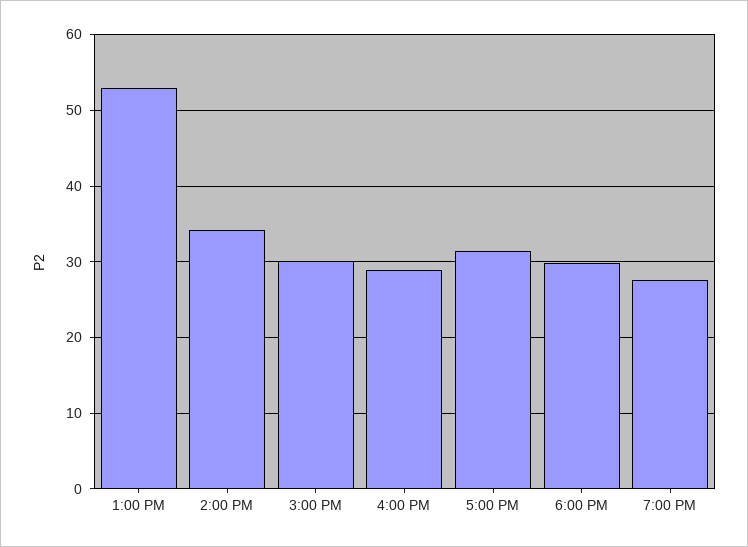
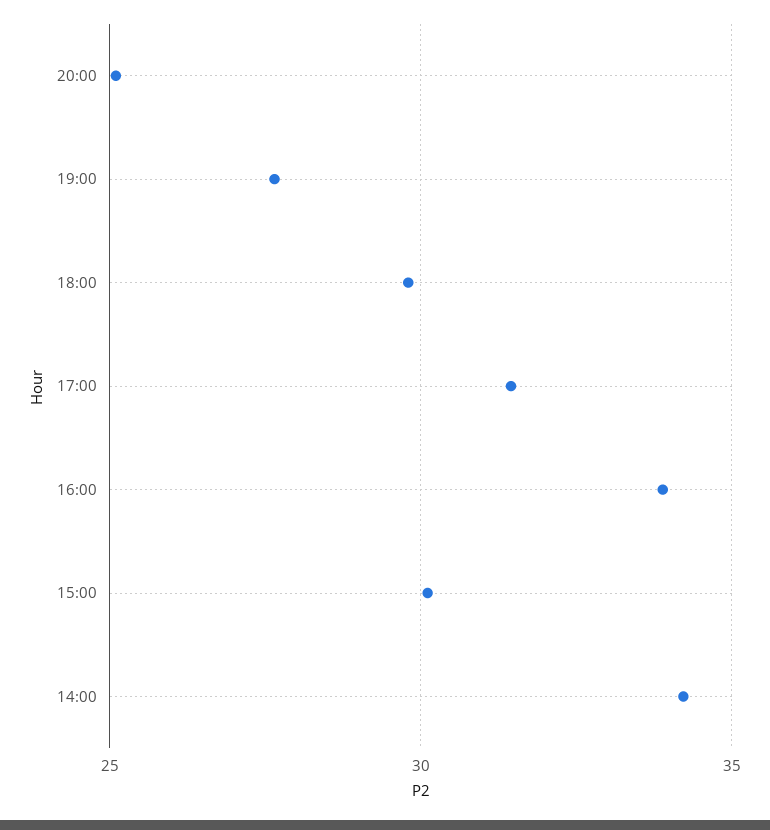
1:00 PM: 53 -> none
4:00 PM: 29 -> 34
20:00: none -> 25

